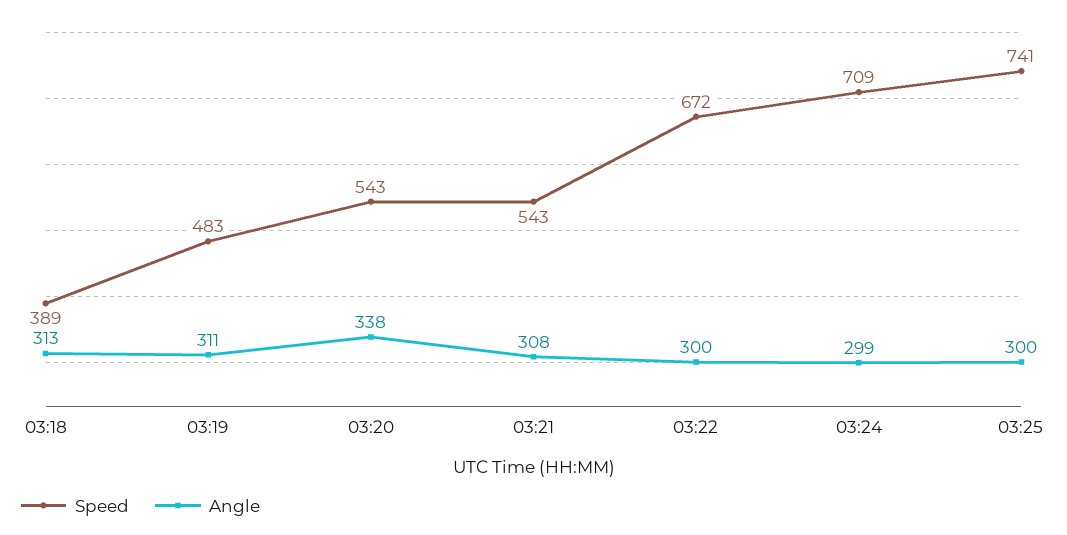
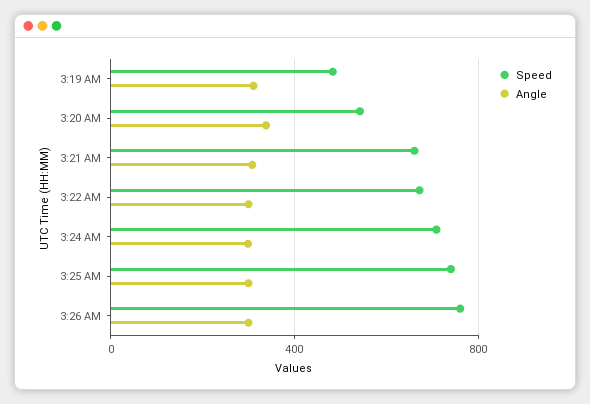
Speed, 03:18: 389 -> none
Angle, 03:18: 313 -> none
Speed, 03:21: 543 -> 650
Speed, 3:26 AM: none -> 750
Angle, 3:26 AM: none -> 300

